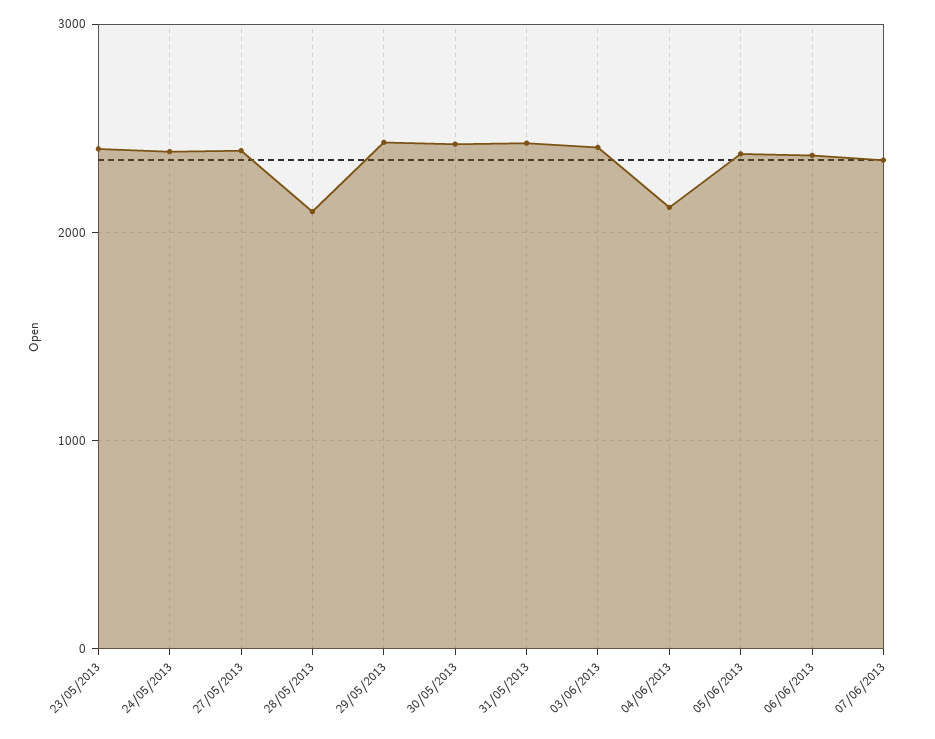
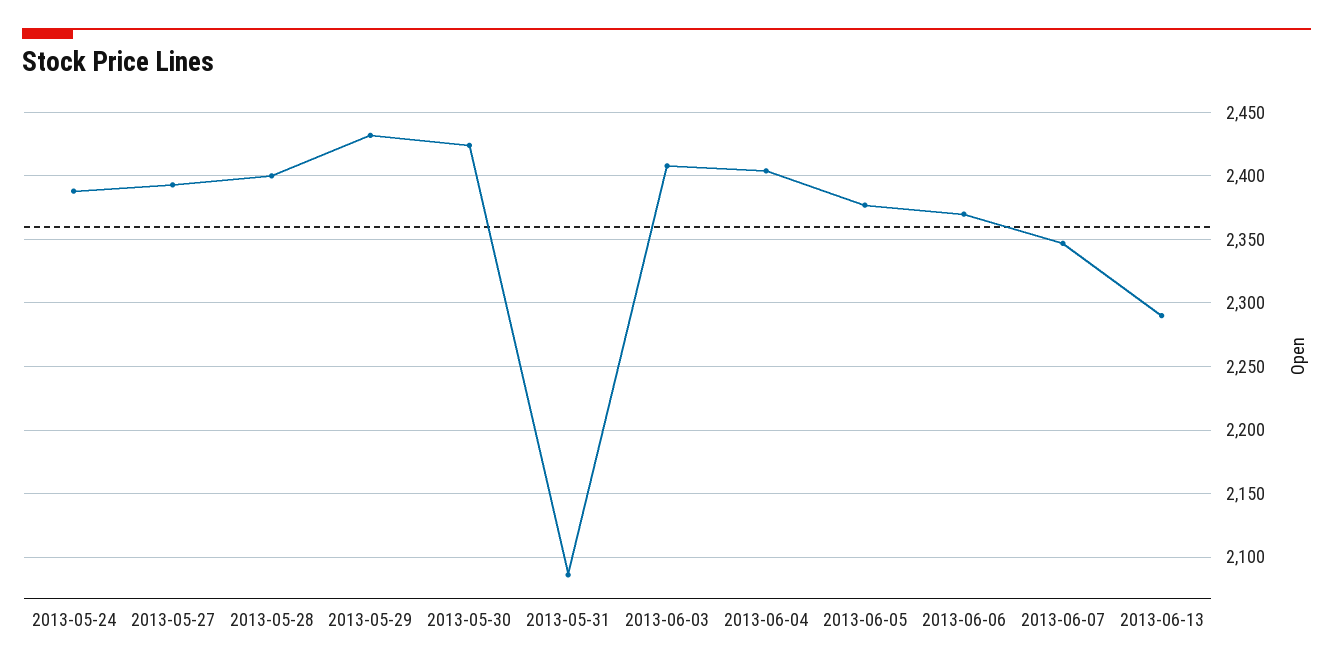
23/05/2013: 2400 -> none
28/05/2013: 2100 -> 2400
31/05/2013: 2400 -> 2085
04/06/2013: 2100 -> 2405
2013-06-13: none -> 2290

